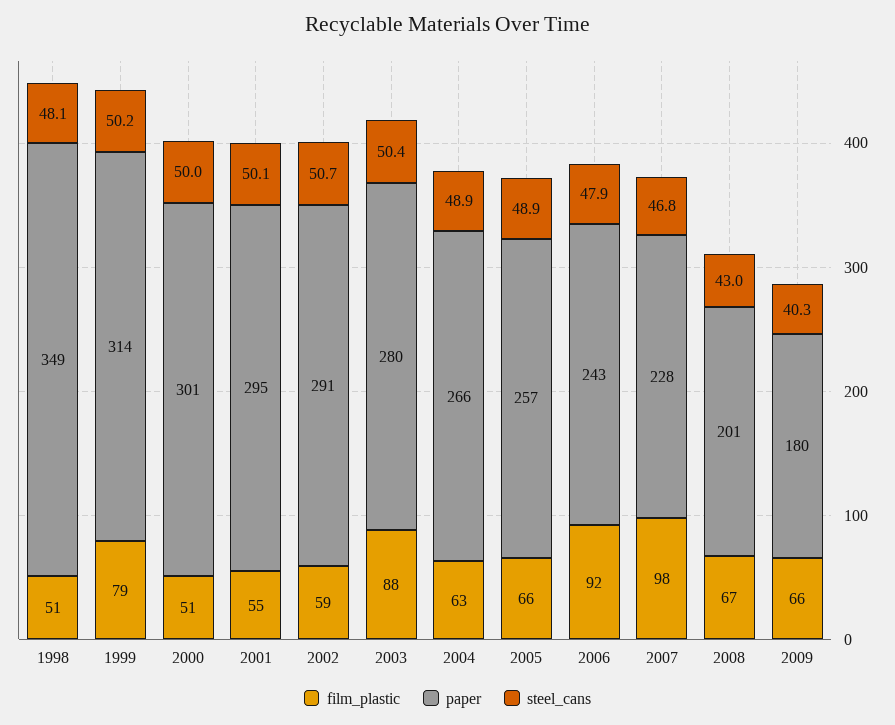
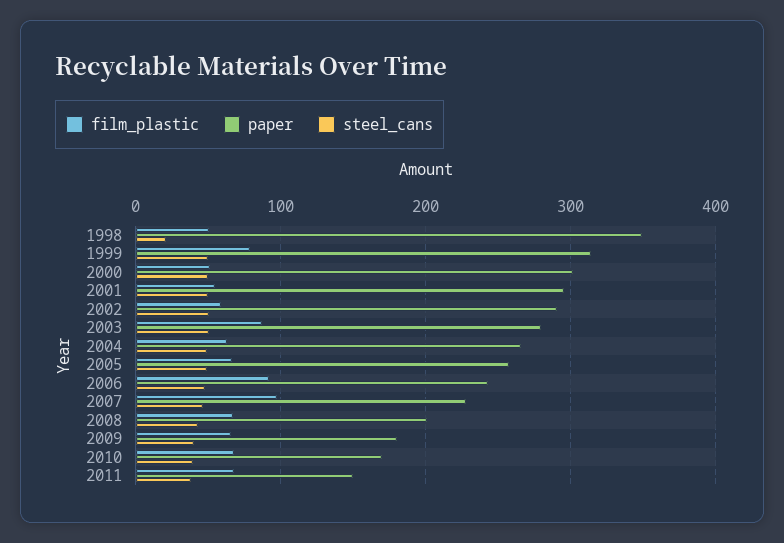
steel_cans, 1998: 48.1 -> 20
film_plastic, 2010: none -> 70
paper, 2010: none -> 170
steel_cans, 2010: none -> 40
film_plastic, 2011: none -> 70
paper, 2011: none -> 150
steel_cans, 2011: none -> 40

